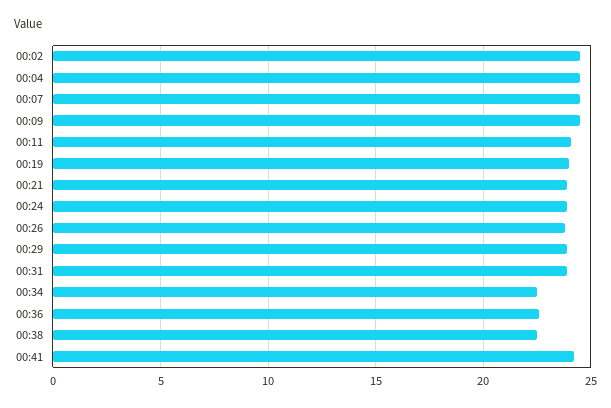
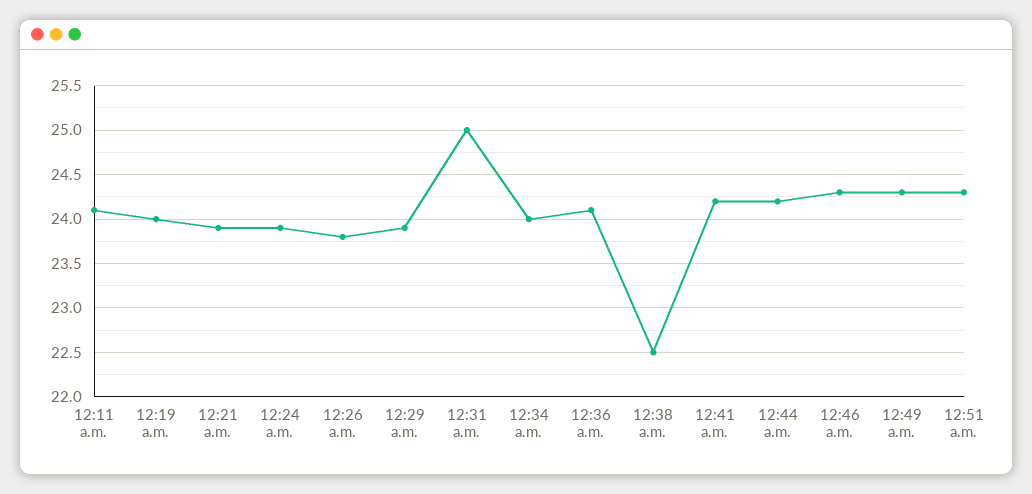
00:02: 24.5 -> none
00:04: 24.5 -> none
00:07: 24.5 -> none
00:09: 24.5 -> none
00:31: 24 -> 25
00:34: 22.5 -> 24
00:36: 22.5 -> 24.1
12:44 a.m.: none -> 24.2
12:46 a.m.: none -> 24.3
12:49 a.m.: none -> 24.3
12:51 a.m.: none -> 24.3

